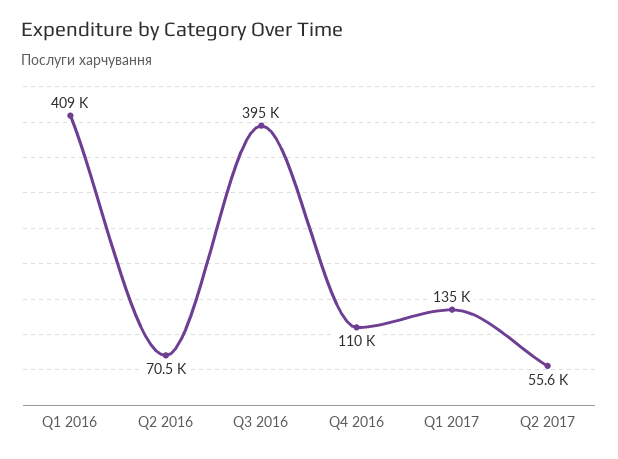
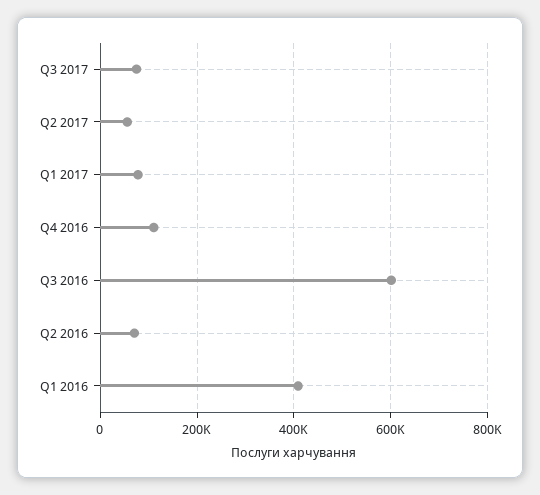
Q3 2016: 395000 -> 600000
Q1 2017: 135000 -> 80000
Q3 2017: none -> 80000

